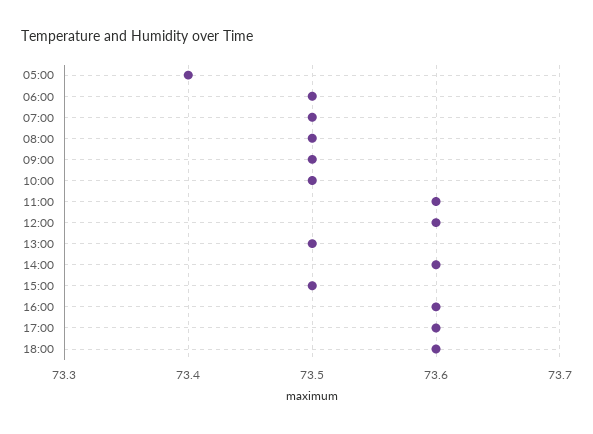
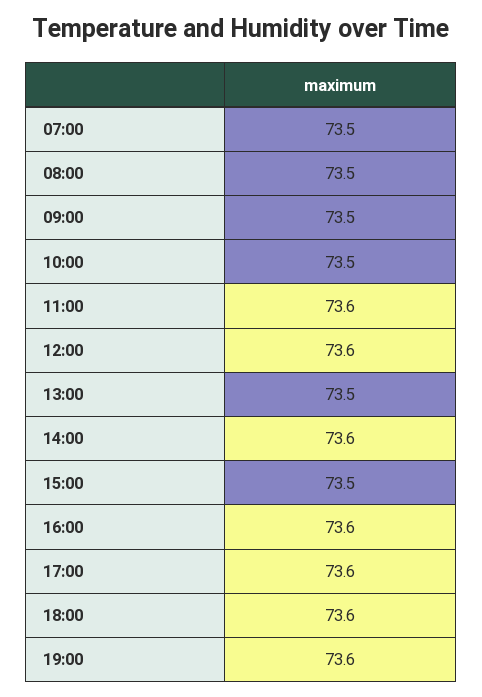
05:00: 73.4 -> none
06:00: 73.5 -> none
19:00: none -> 73.6

